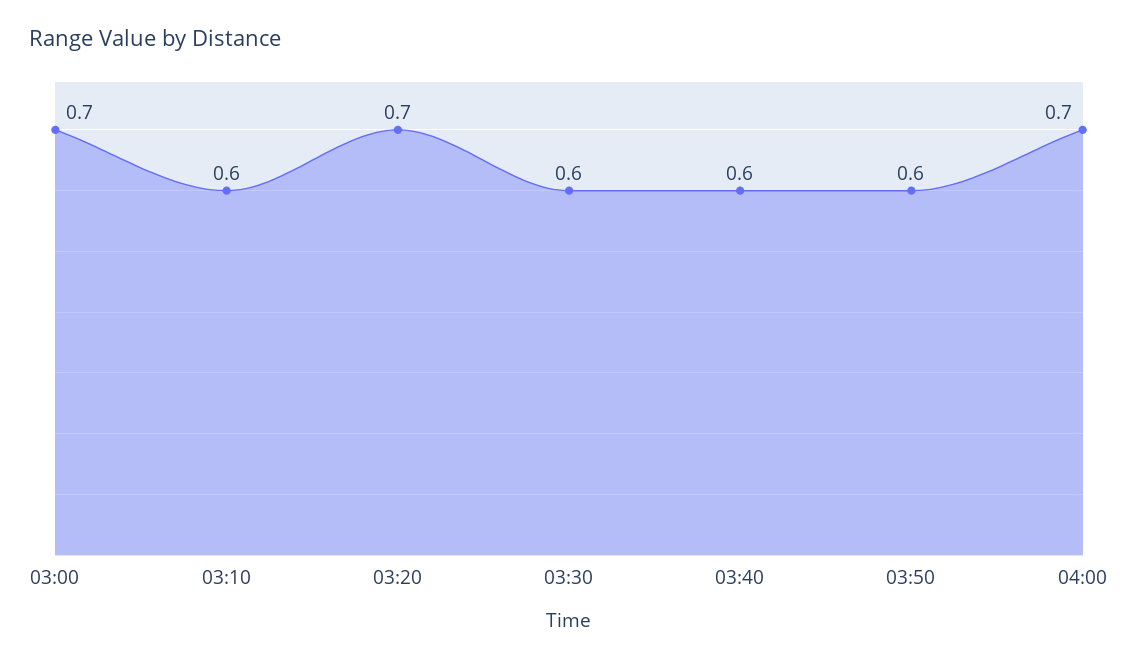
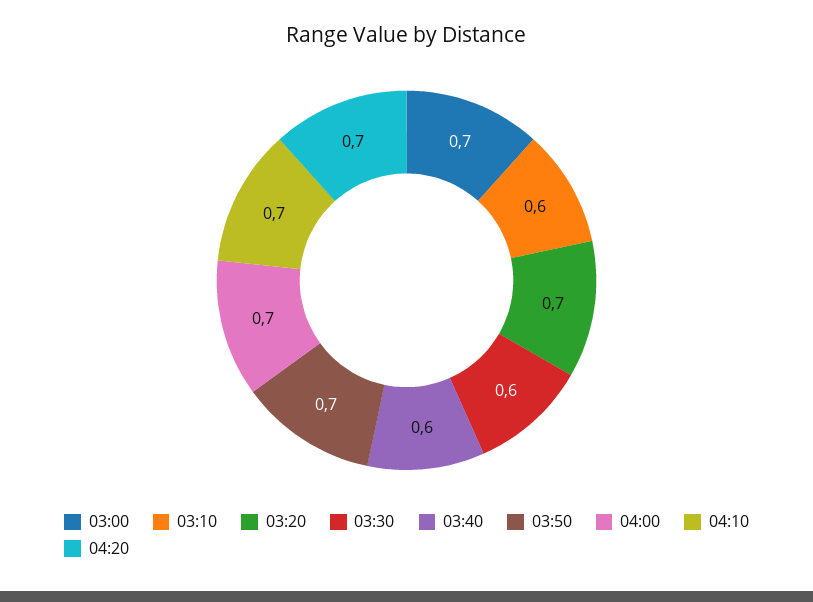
03:50: 0.6 -> 0.7
04:10: none -> 0.7
04:20: none -> 0.7

